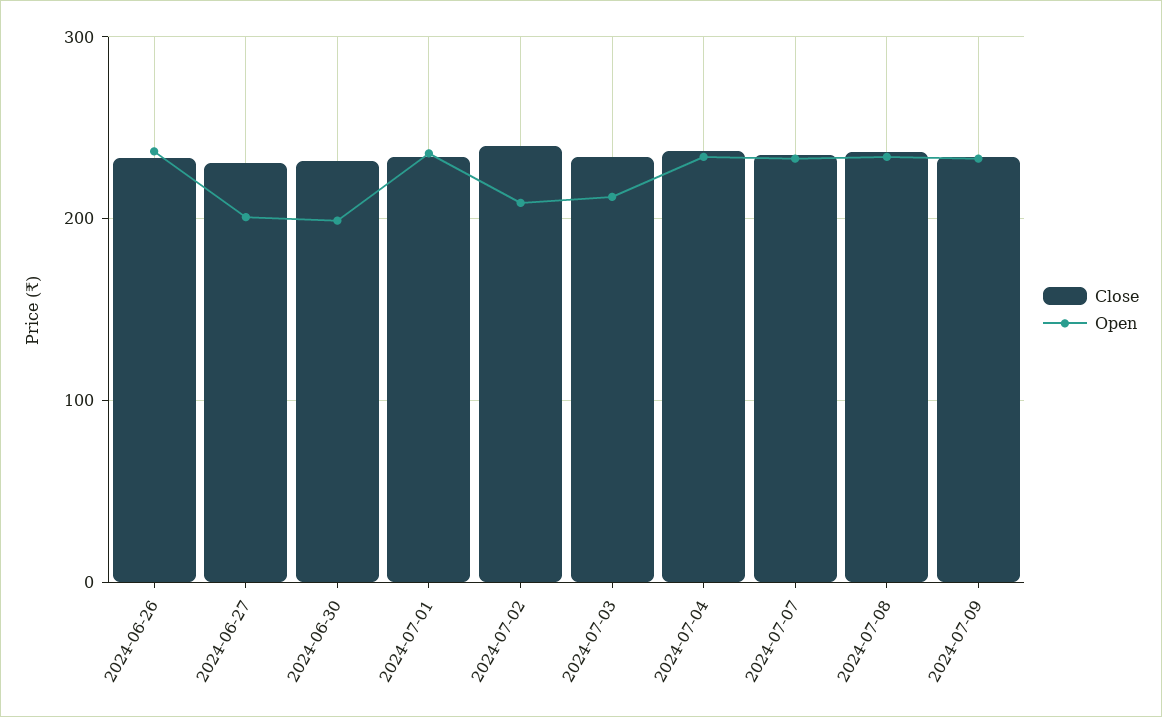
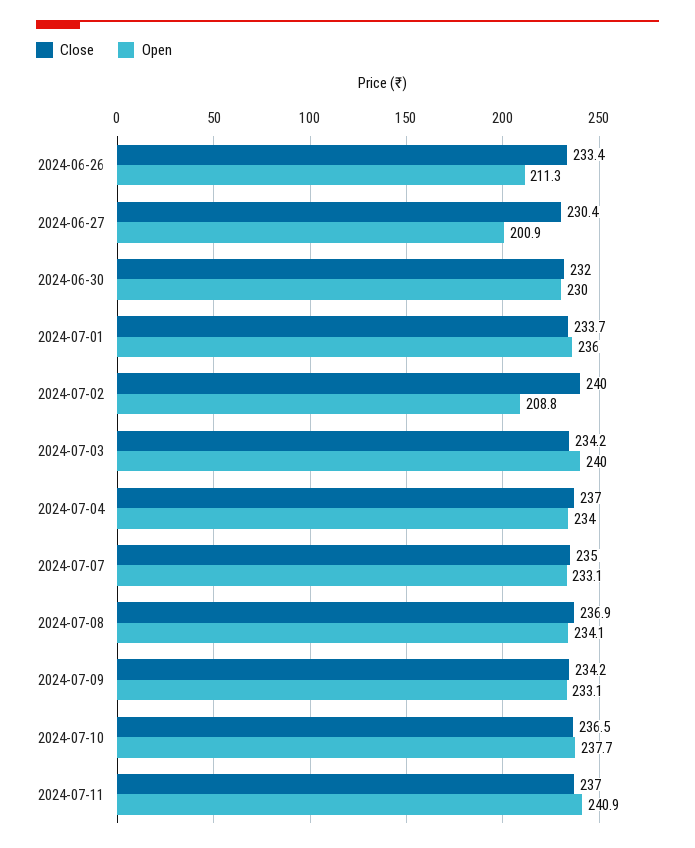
Open, 2024-06-26: 240 -> 211.3
Open, 2024-06-30: 200 -> 230
Open, 2024-07-03: 210 -> 240
Close, 2024-07-10: none -> 236.5
Open, 2024-07-10: none -> 237.7
Close, 2024-07-11: none -> 237
Open, 2024-07-11: none -> 240.9

